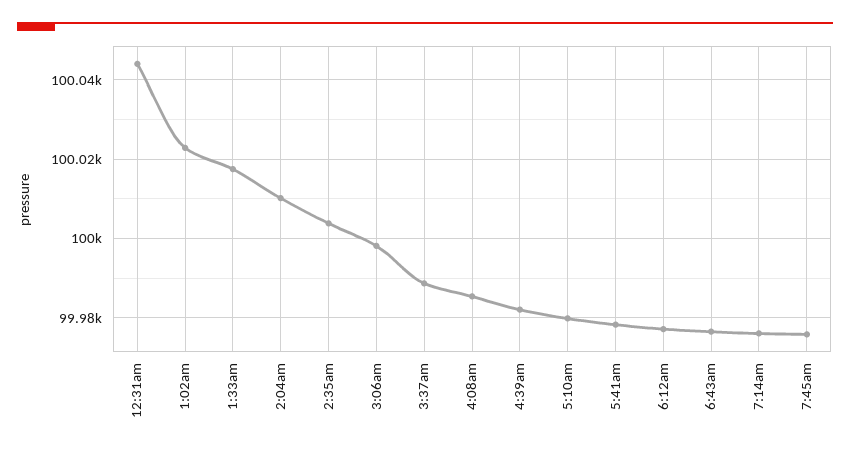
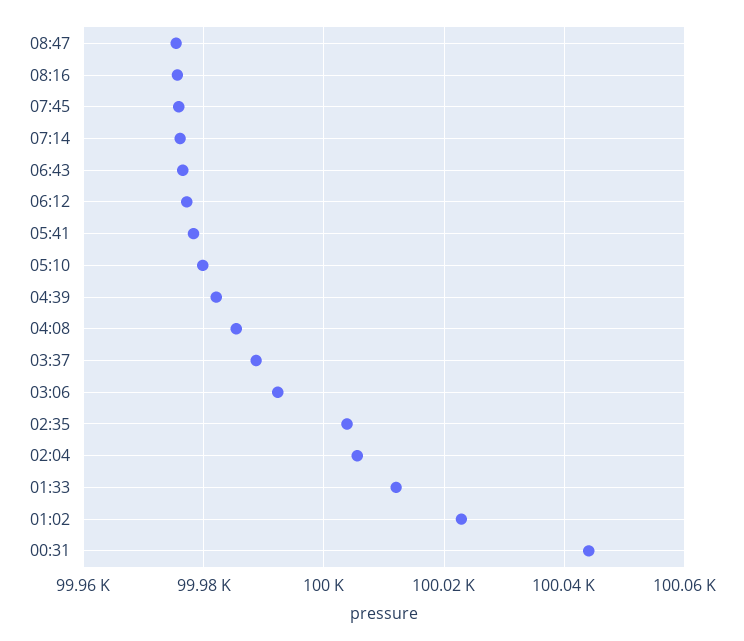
1:33am: 100018 -> 100012
2:04am: 100010 -> 100006
3:06am: 99998 -> 99992
08:47: none -> 99976
08:16: none -> 99976

